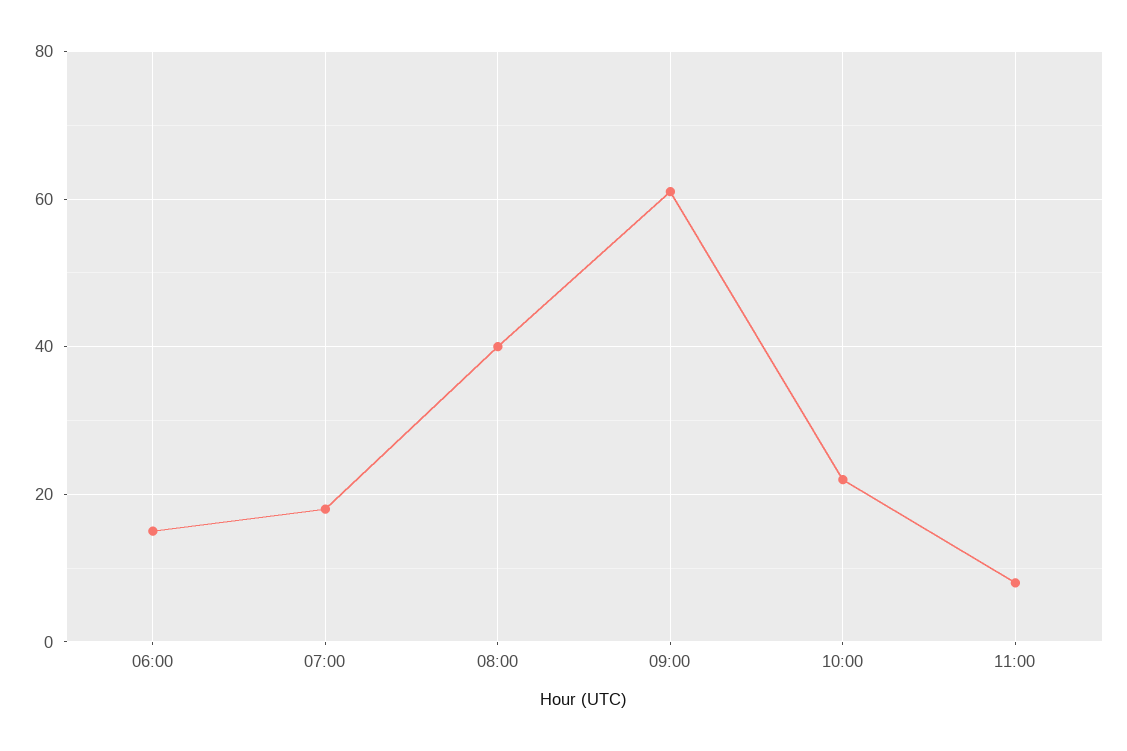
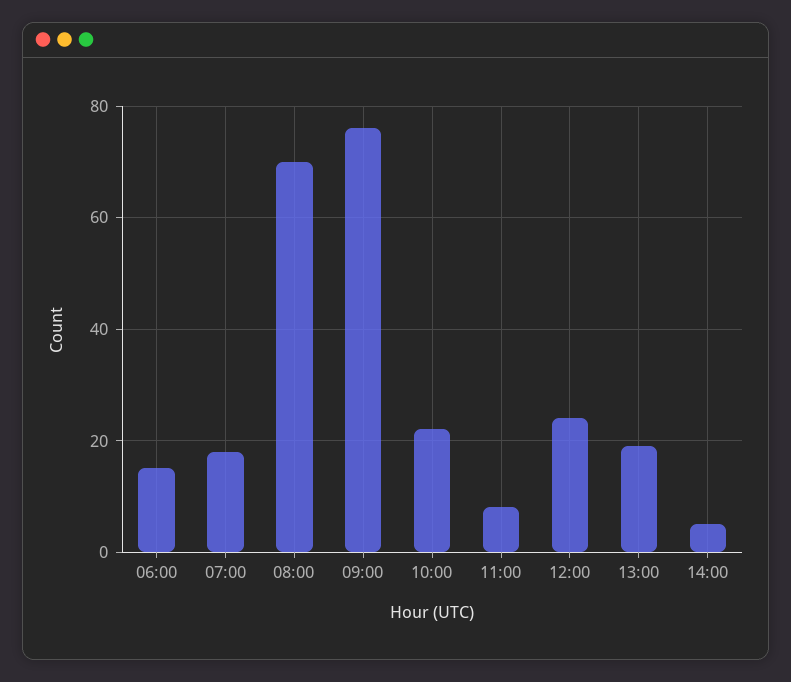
08:00: 40 -> 70
09:00: 60 -> 75
12:00: none -> 25
13:00: none -> 20
14:00: none -> 5

